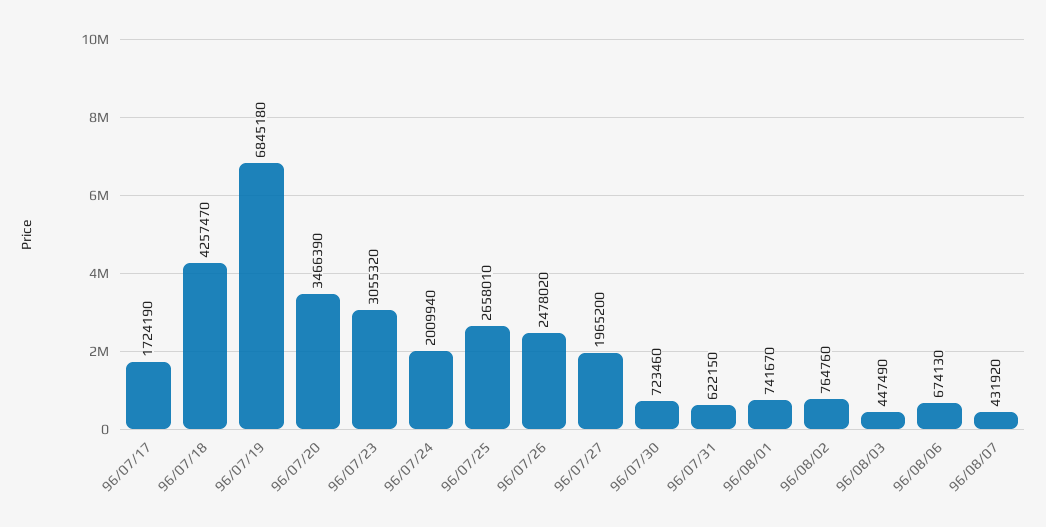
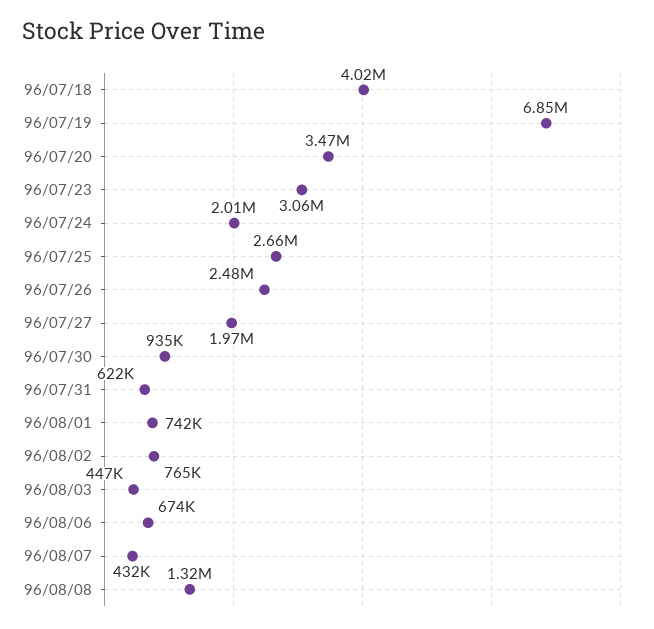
96/07/17: 1724190 -> none
96/07/18: 4257470 -> 4020000
96/07/30: 723460 -> 935000
96/08/08: none -> 1320000

